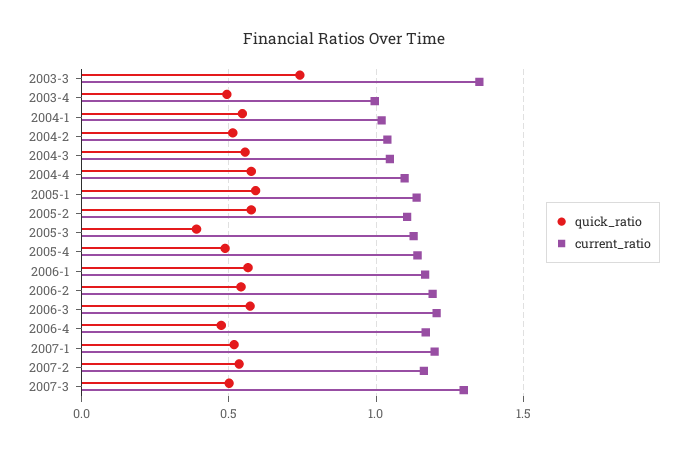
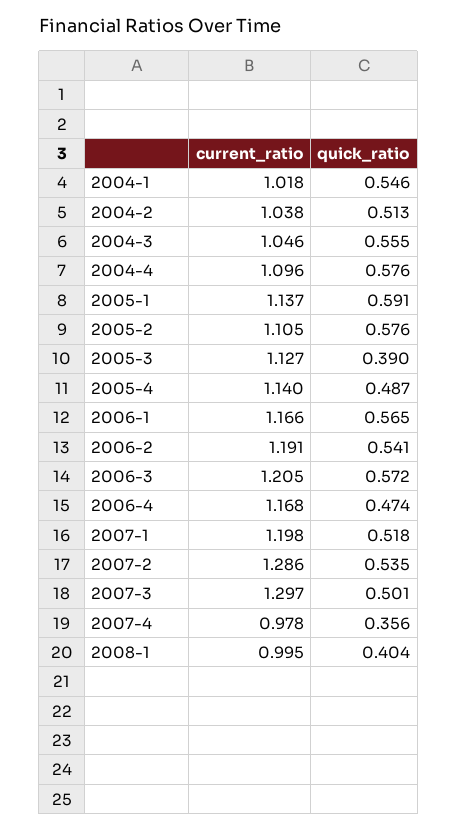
quick_ratio, 2003-3: 0.75 -> none
current_ratio, 2003-3: 1.35 -> none
quick_ratio, 2003-4: 0.5 -> none
current_ratio, 2003-4: 1 -> none
current_ratio, 2007-2: 1.15 -> 1.286
current_ratio, 2007-4: none -> 0.978
quick_ratio, 2007-4: none -> 0.356
current_ratio, 2008-1: none -> 0.995
quick_ratio, 2008-1: none -> 0.404

